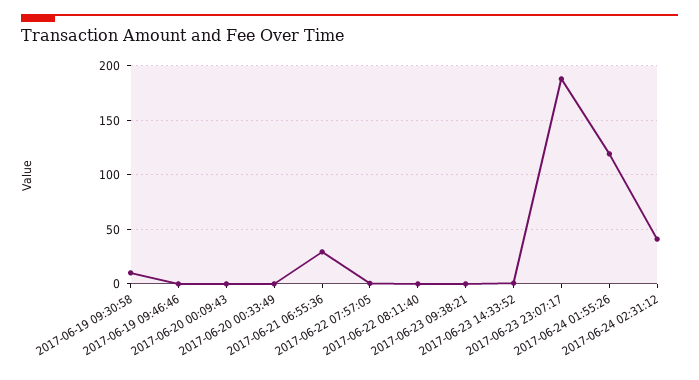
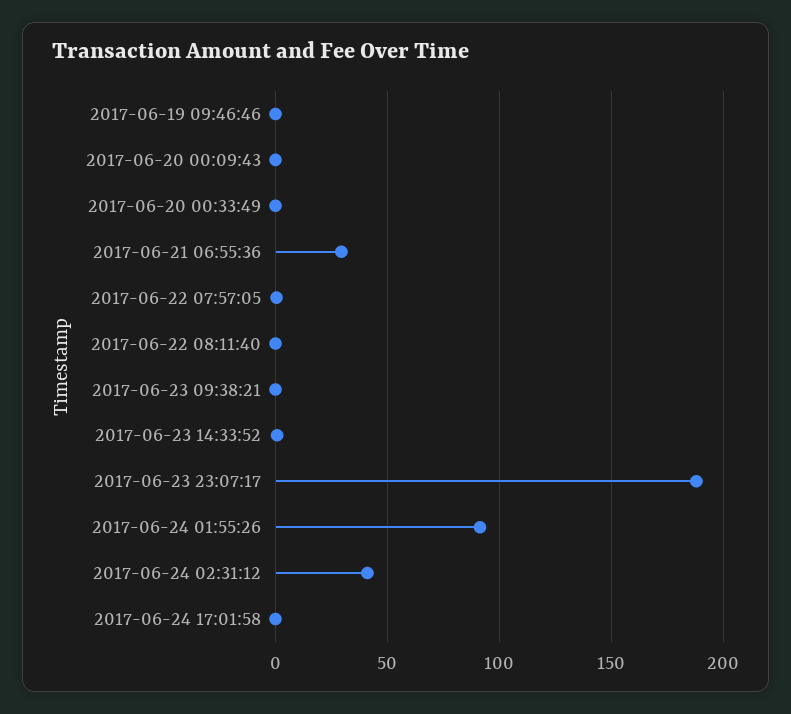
2017-06-19 09:30:58: 10 -> none
2017-06-24 01:55:26: 120 -> 90
2017-06-24 17:01:58: none -> 0

